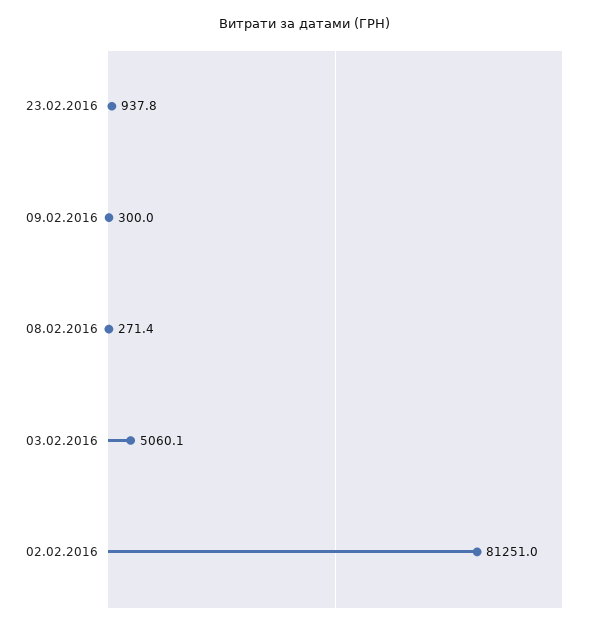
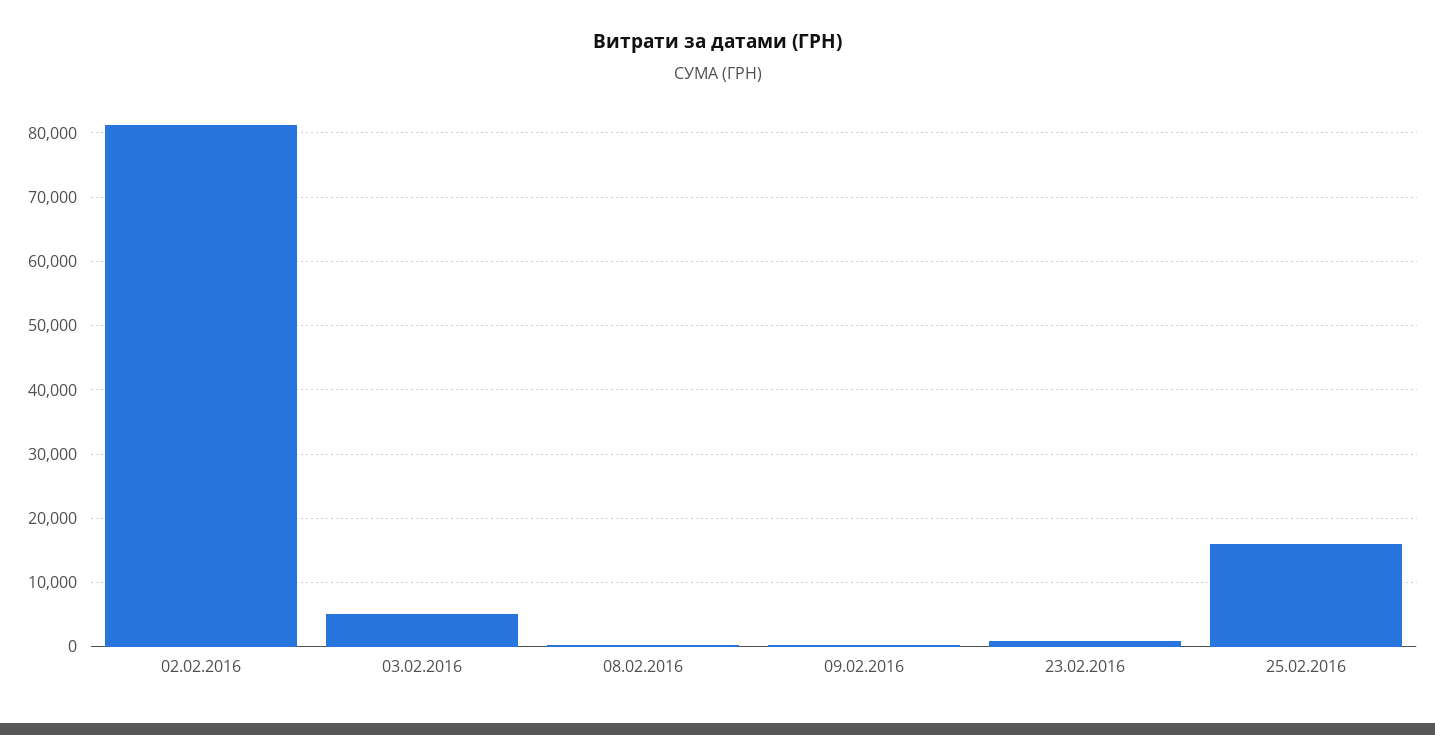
25.02.2016: none -> 16000

